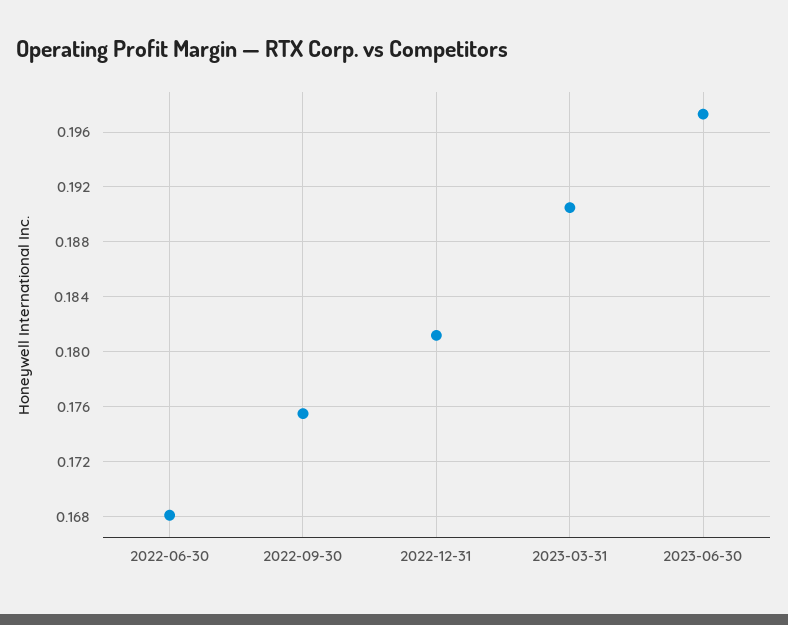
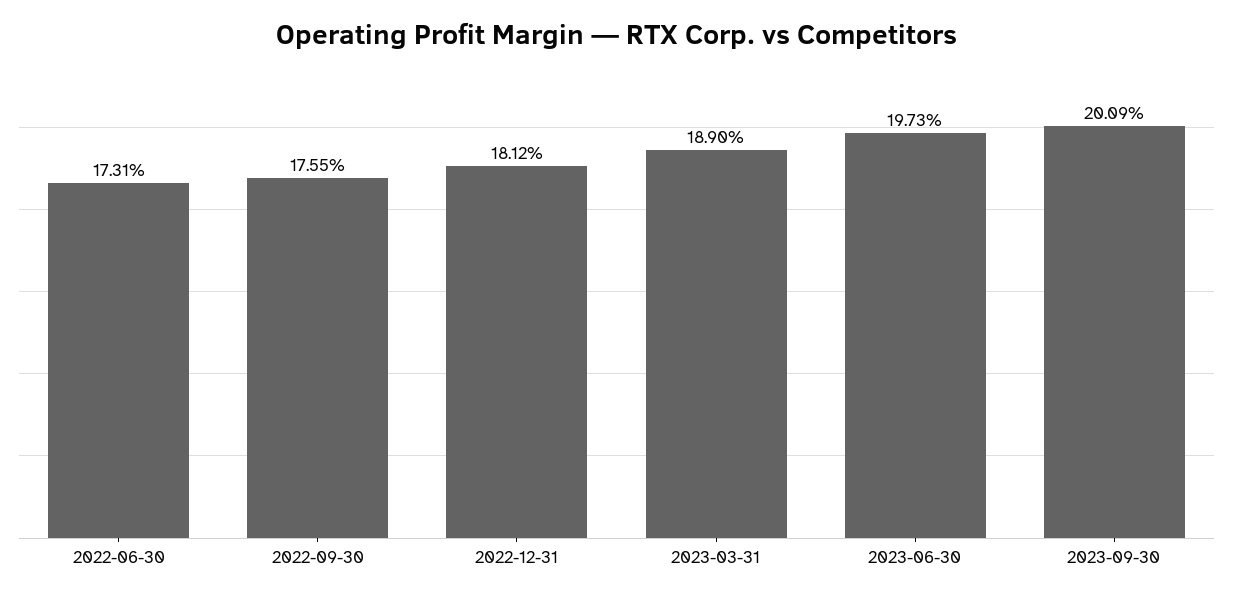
2022-06-30: 0.168 -> 0.1731
2023-03-31: 0.1905 -> 0.189
2023-09-30: none -> 0.2009

